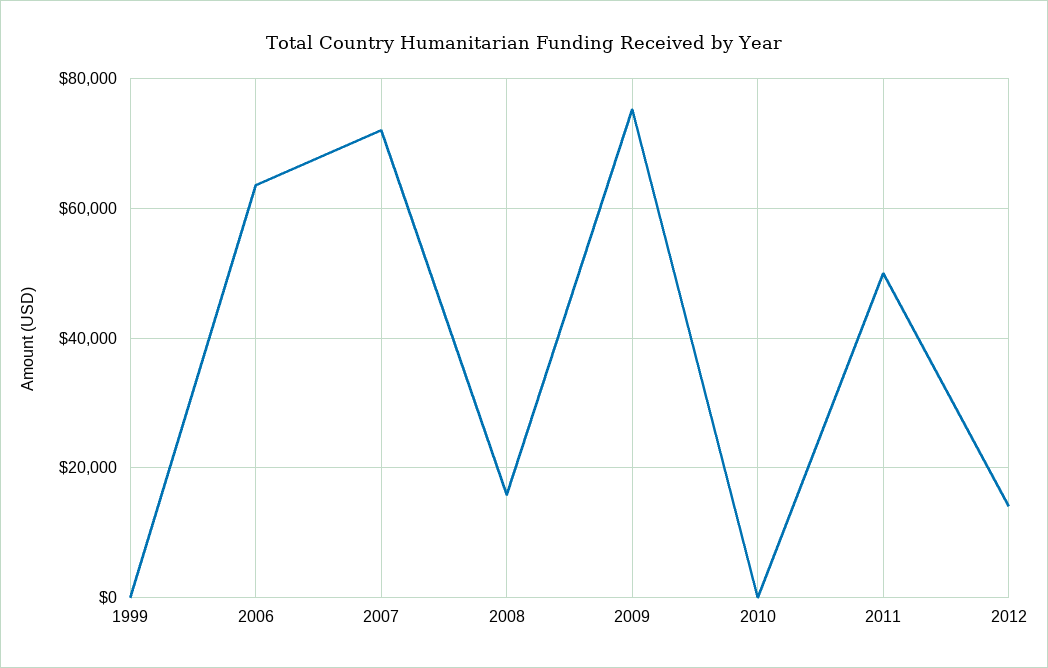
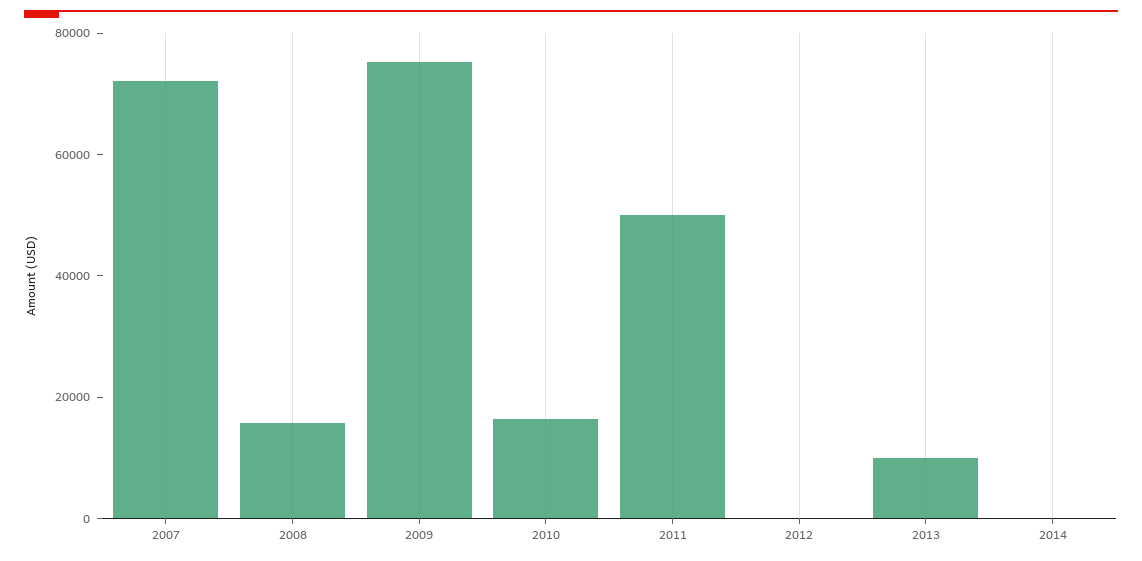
1999: 0 -> none
2006: 64000 -> none
2010: 0 -> 15000
2012: 14000 -> 0
2013: none -> 10000
2014: none -> 0

